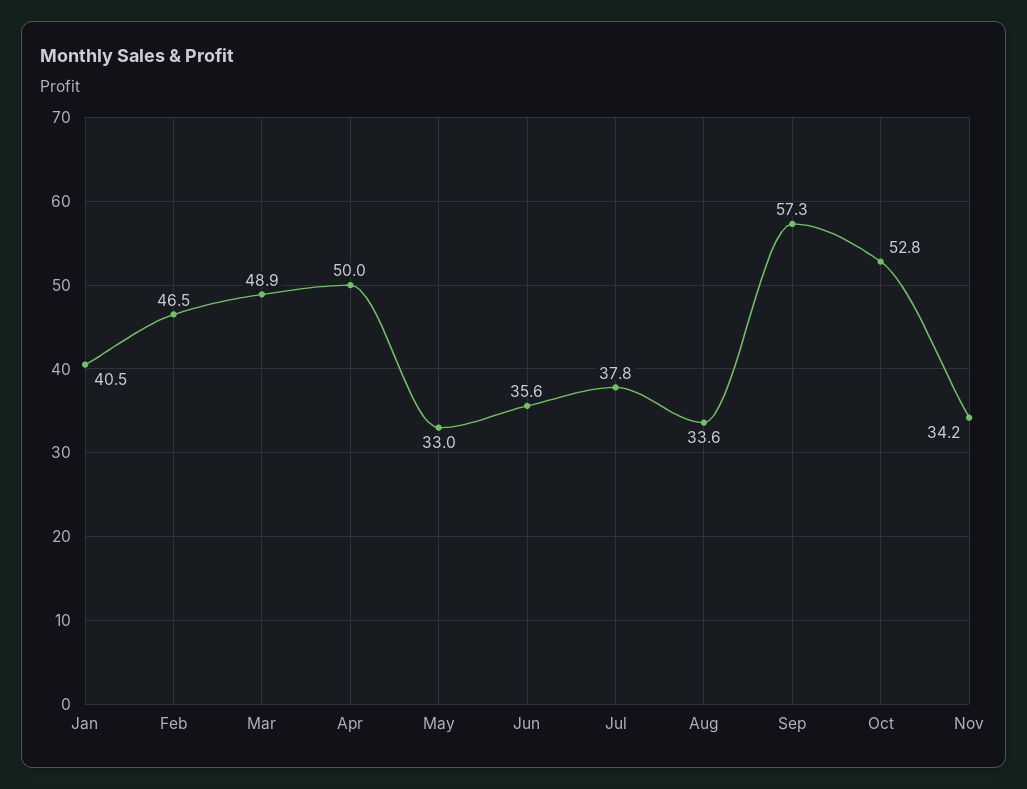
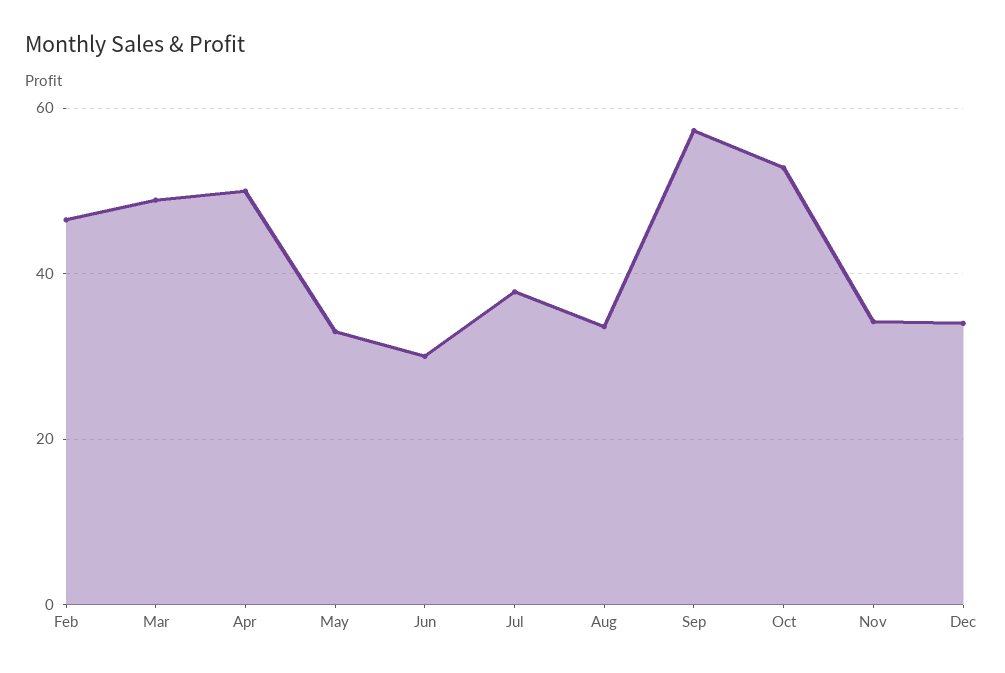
Jan: 40.5 -> none
Jun: 35.6 -> 30
Dec: none -> 34

